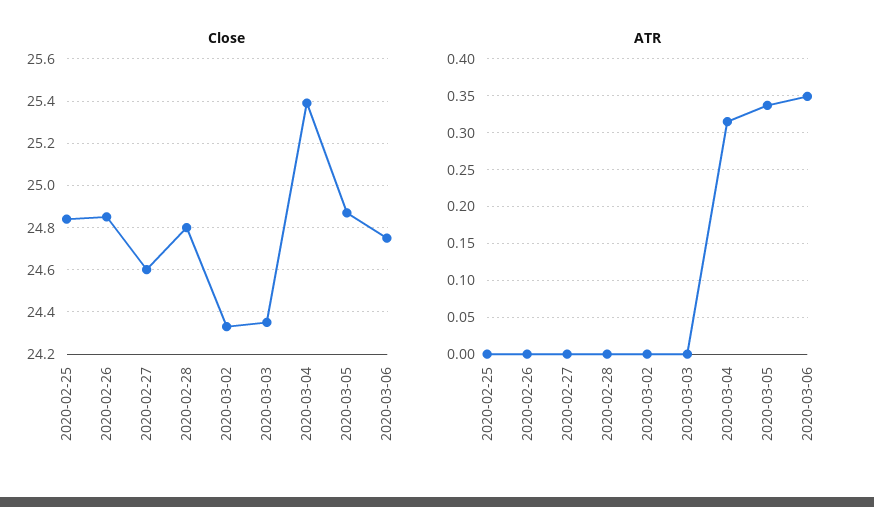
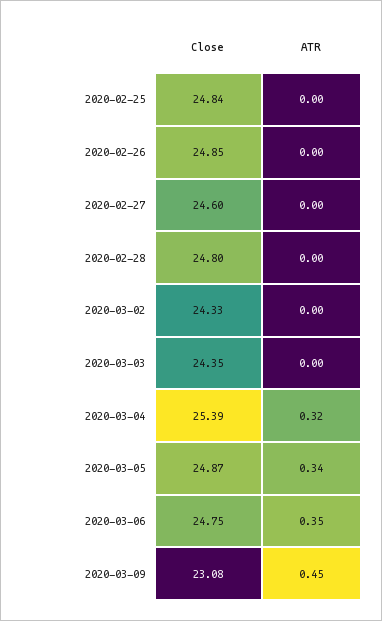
Close, 2020-03-09: none -> 23.08
ATR, 2020-03-09: none -> 0.45

